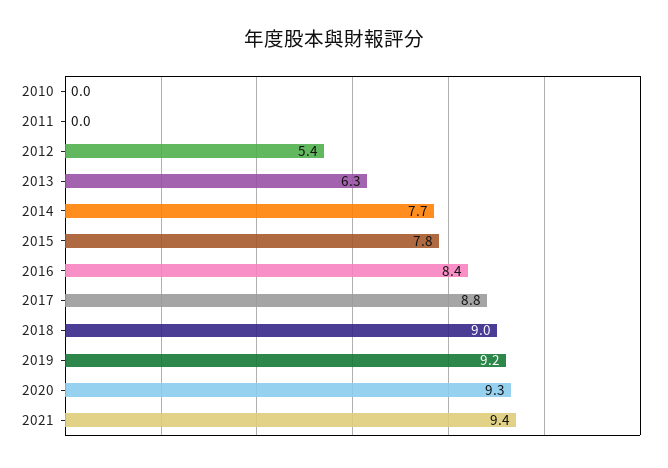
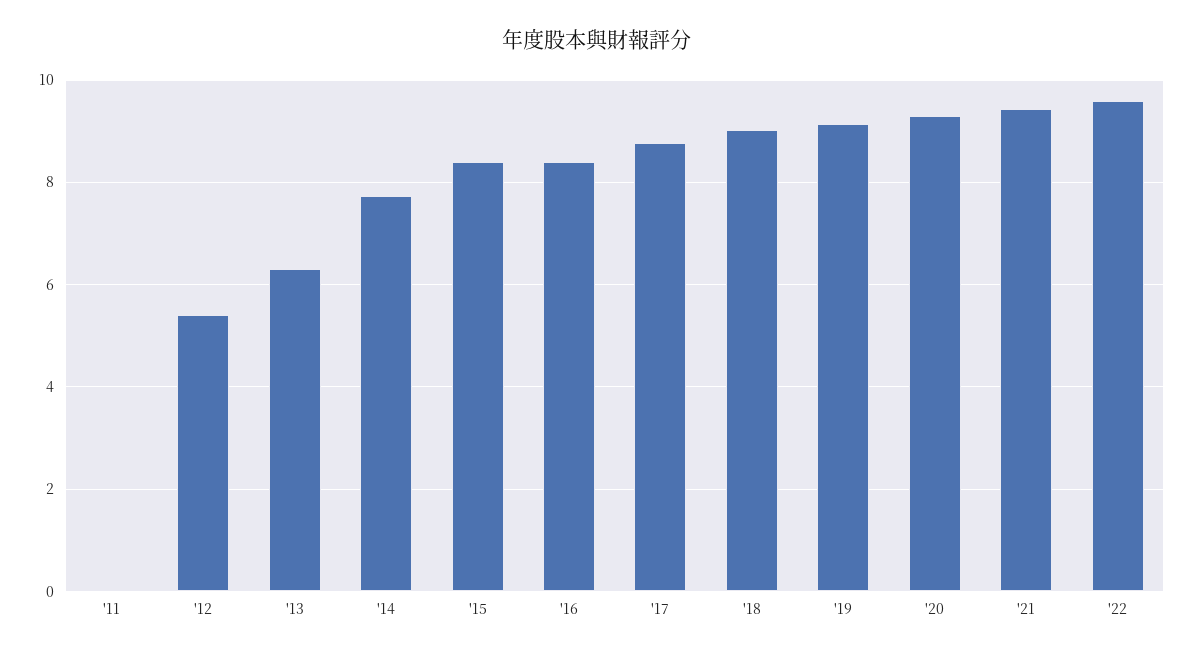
2010: 0 -> none
2015: 7.8 -> 8.4
'22: none -> 9.6

